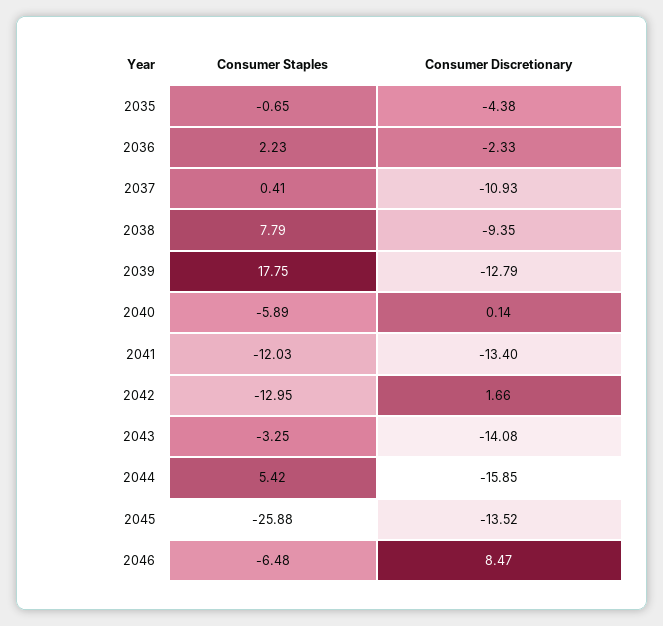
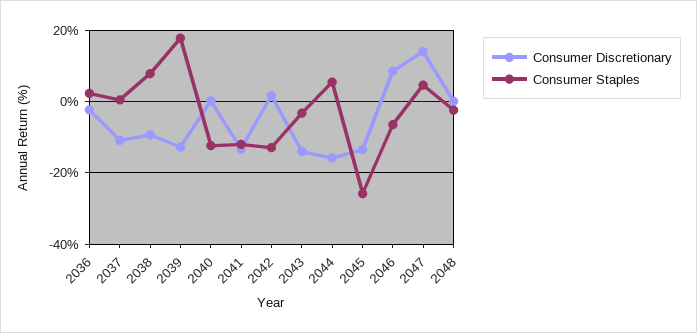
Consumer Staples, 2035: -0.65 -> none
Consumer Discretionary, 2035: -4.38 -> none
Consumer Staples, 2040: -5.89 -> -12
Consumer Discretionary, 2047: none -> 14
Consumer Staples, 2047: none -> 4
Consumer Discretionary, 2048: none -> 0
Consumer Staples, 2048: none -> -2

